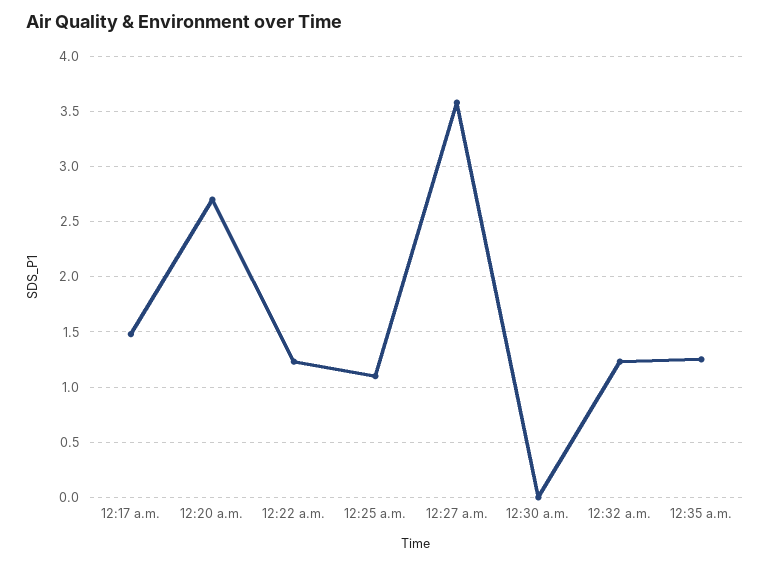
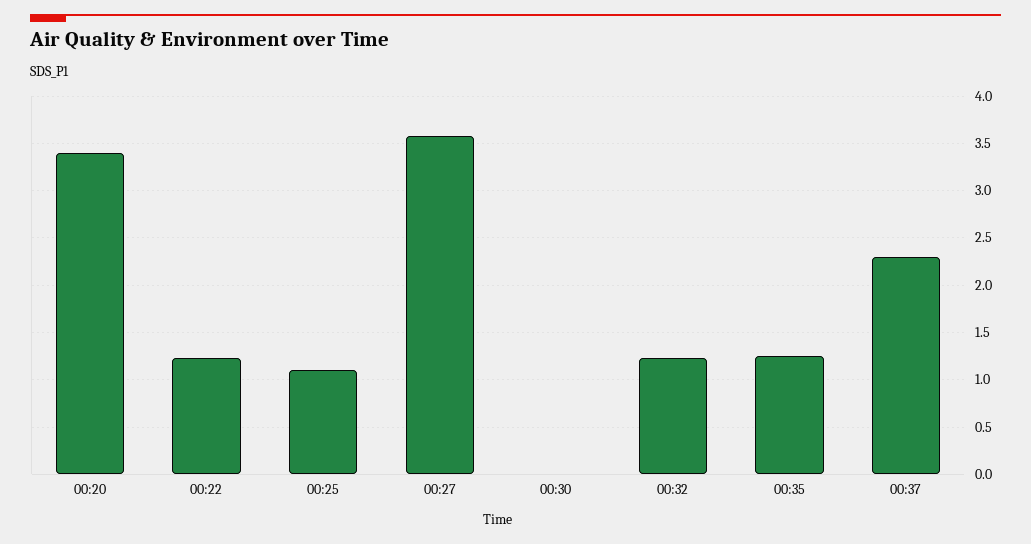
12:17 a.m.: 1.5 -> none
12:20 a.m.: 2.7 -> 3.4
00:37: none -> 2.3

